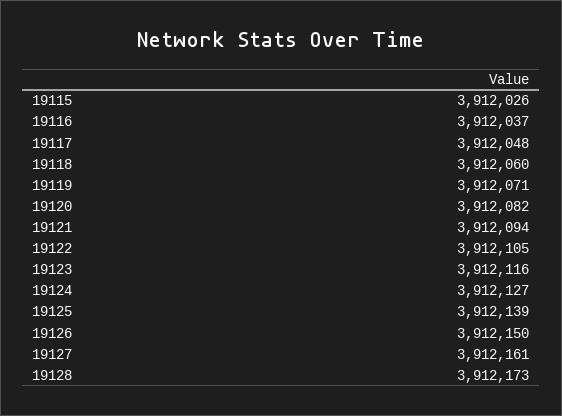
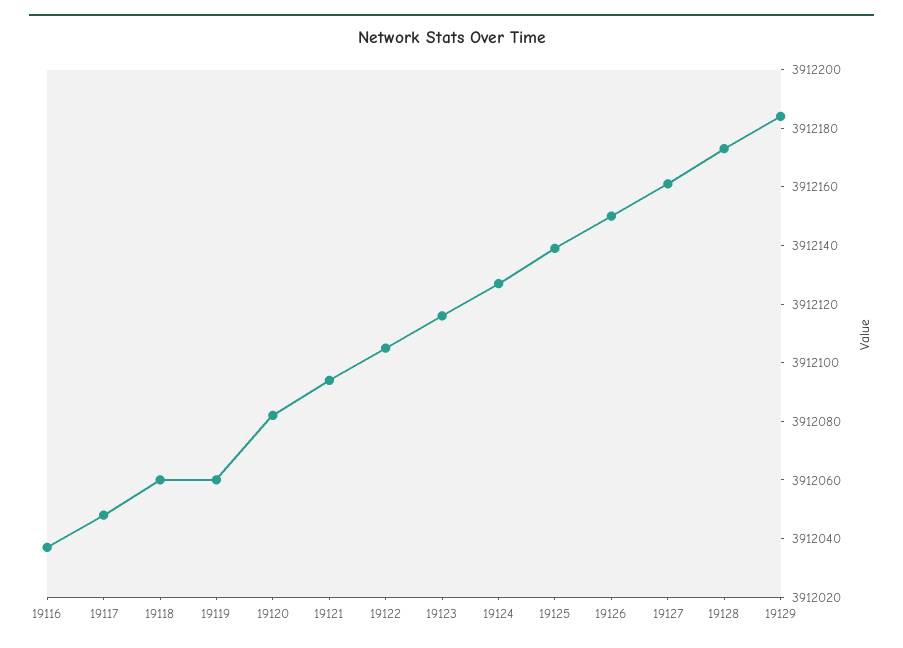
19115: 3912026 -> none
19119: 3912071 -> 3912060
19129: none -> 3912185

